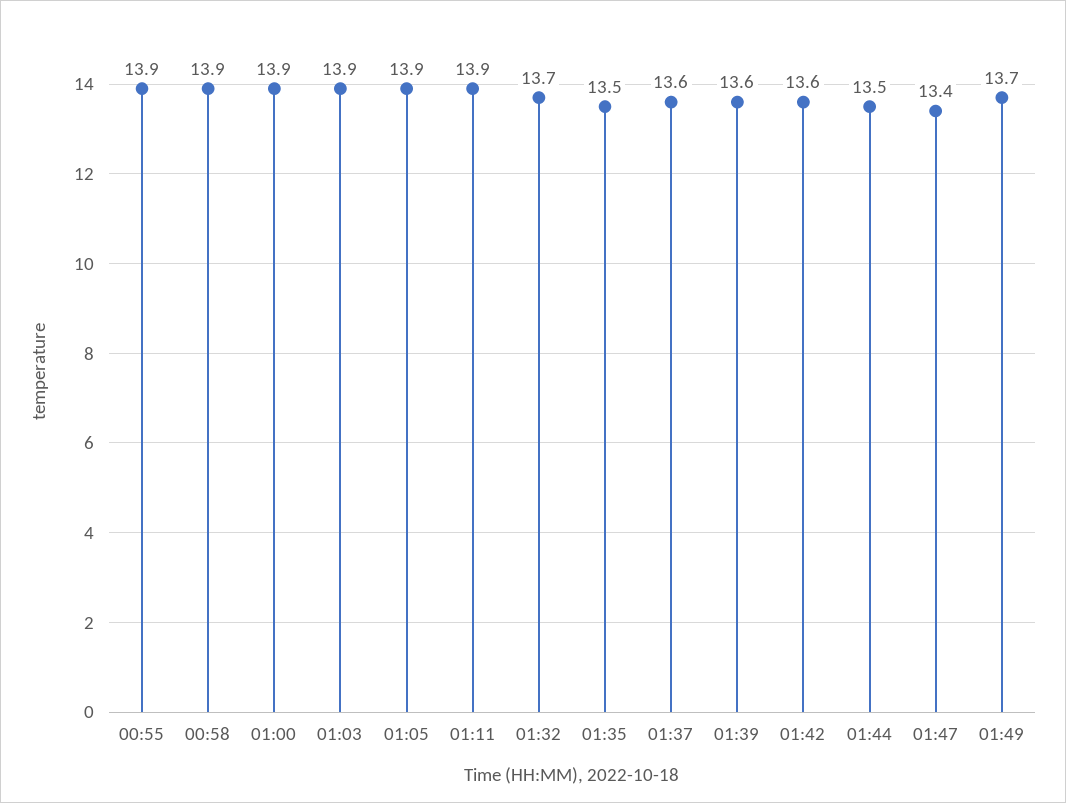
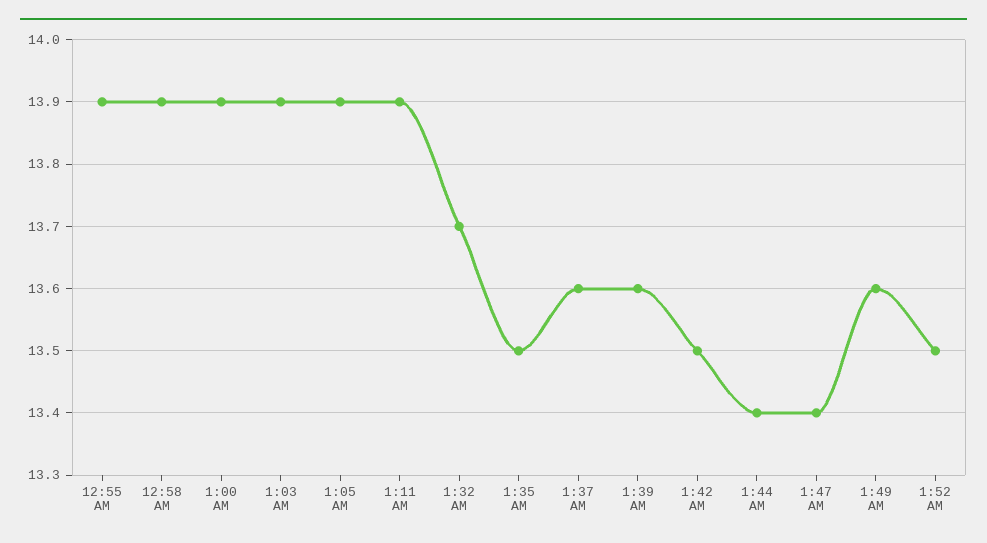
01:42: 13.6 -> 13.5
01:44: 13.5 -> 13.4
01:49: 13.7 -> 13.6
1:52 AM: none -> 13.5

